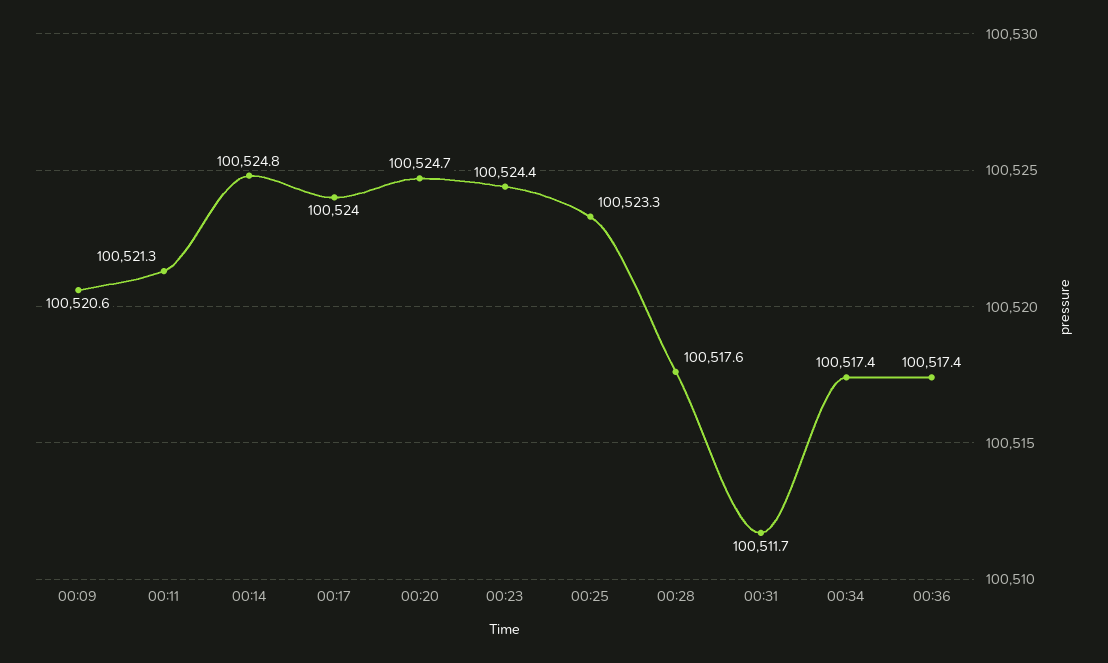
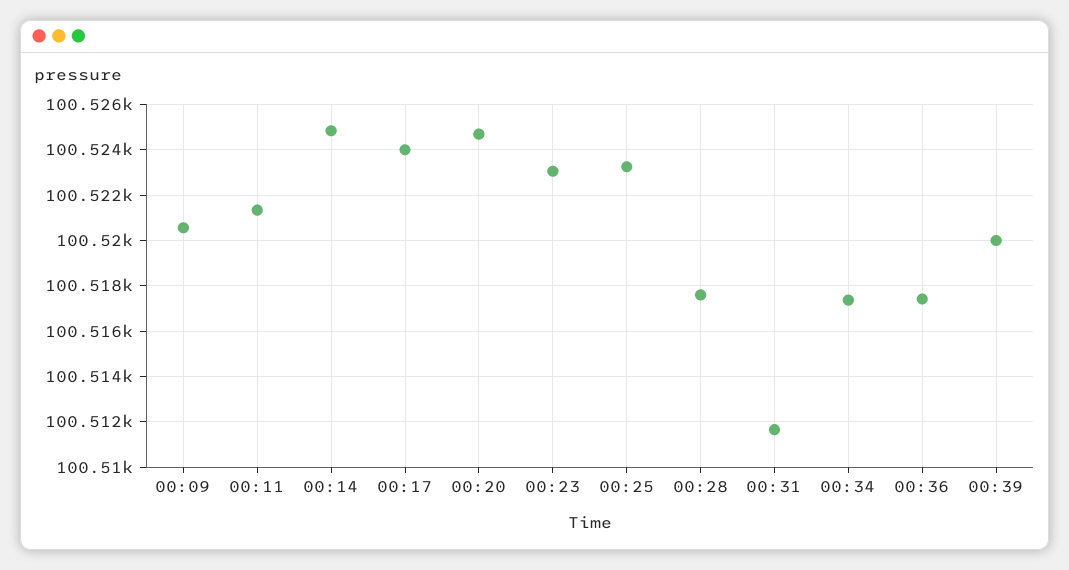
00:23: 100524.4 -> 100523
00:39: none -> 100520

